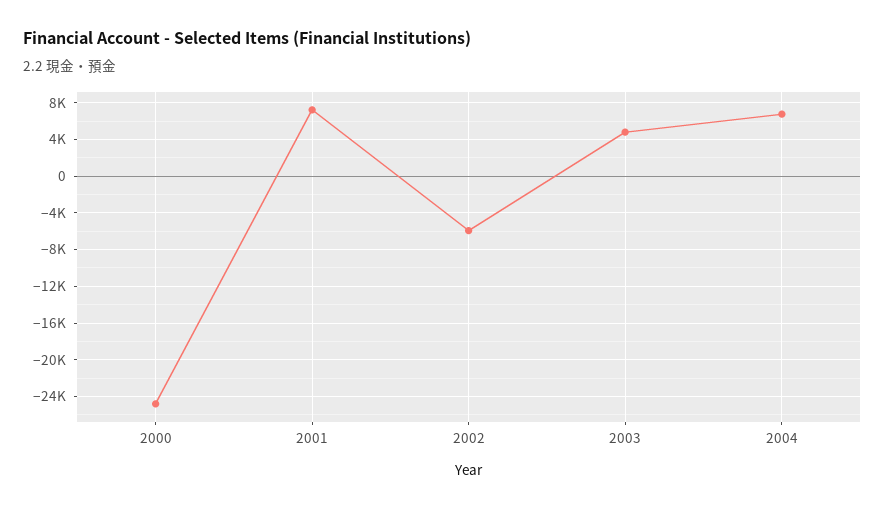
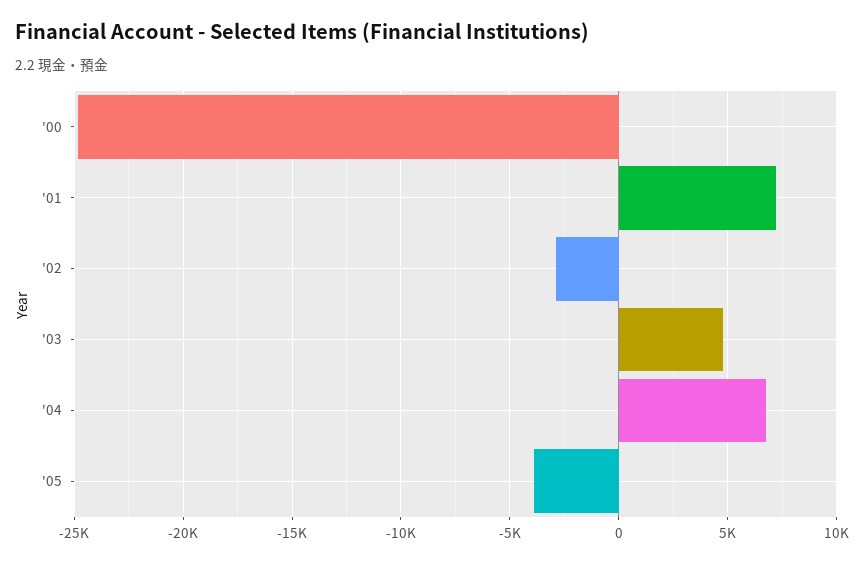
2002: -6000 -> -3000
'05: none -> -4000

